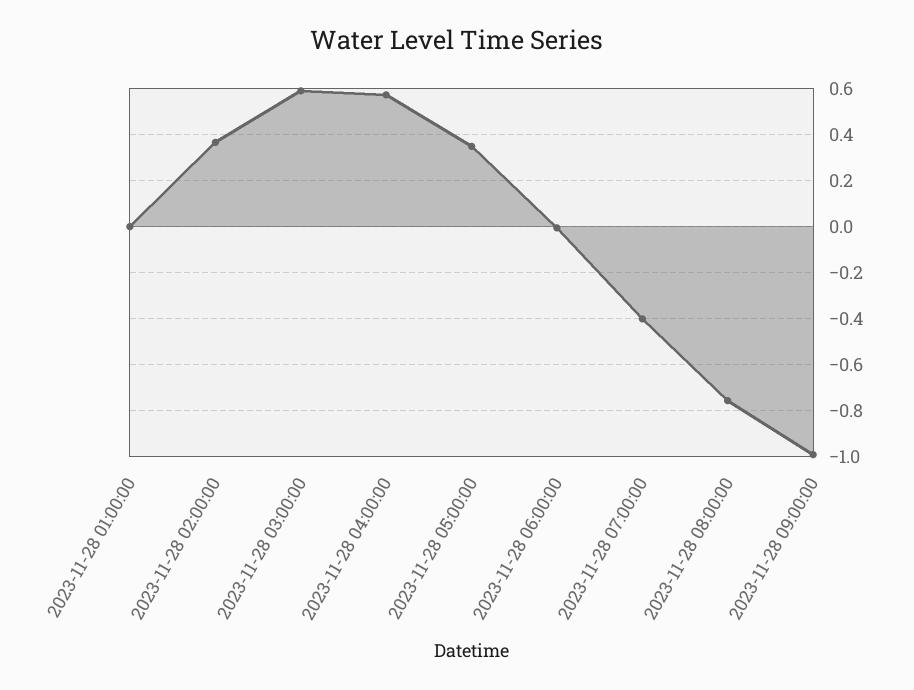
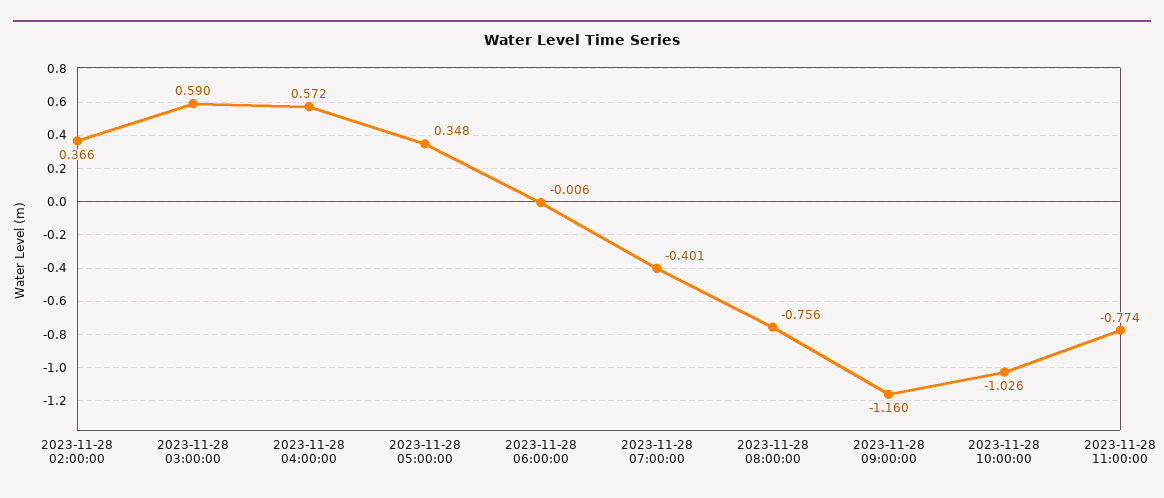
2023-11-28 01:00:00: 0 -> none
2023-11-28 09:00:00: -1 -> -1.16
2023-11-28 10:00:00: none -> -1.026
2023-11-28 11:00:00: none -> -0.774

